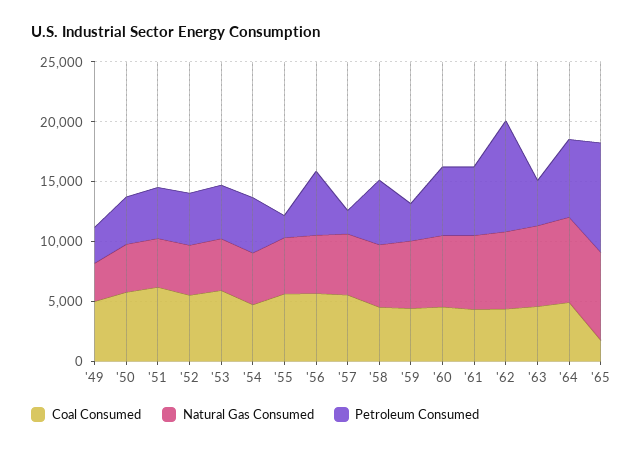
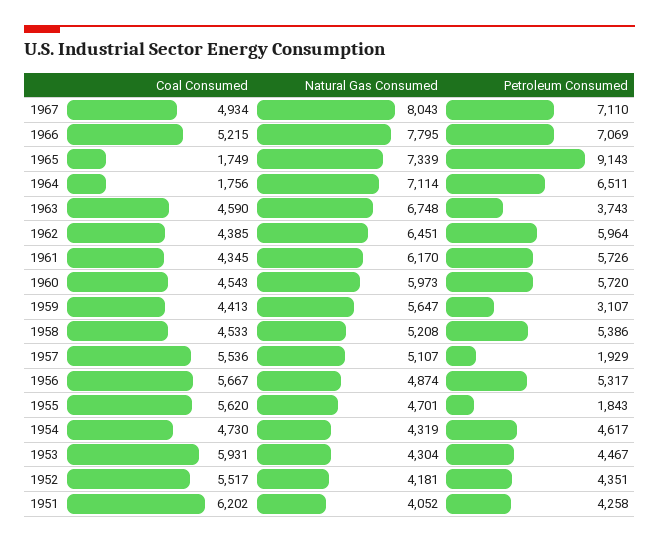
Coal Consumed, '49: 5000 -> none
Natural Gas Consumed, '49: 3000 -> none
Petroleum Consumed, '49: 3000 -> none
Coal Consumed, '50: 6000 -> none
Natural Gas Consumed, '50: 4000 -> none
Petroleum Consumed, '50: 4000 -> none
Petroleum Consumed, '62: 9000 -> 5964
Coal Consumed, '64: 5000 -> 1756
Coal Consumed, 1967: none -> 4934
Natural Gas Consumed, 1967: none -> 8043
Petroleum Consumed, 1967: none -> 7110
Coal Consumed, 1966: none -> 5215
Natural Gas Consumed, 1966: none -> 7795
Petroleum Consumed, 1966: none -> 7069

